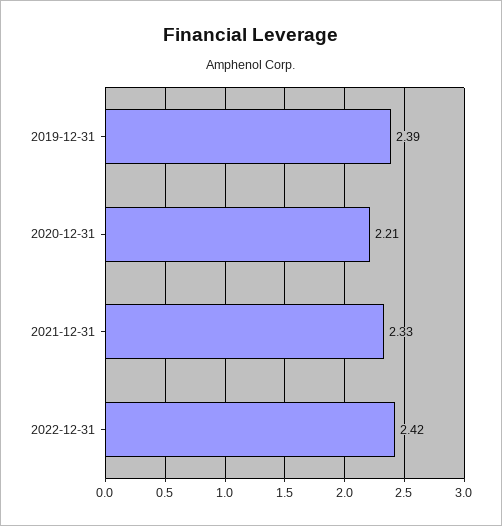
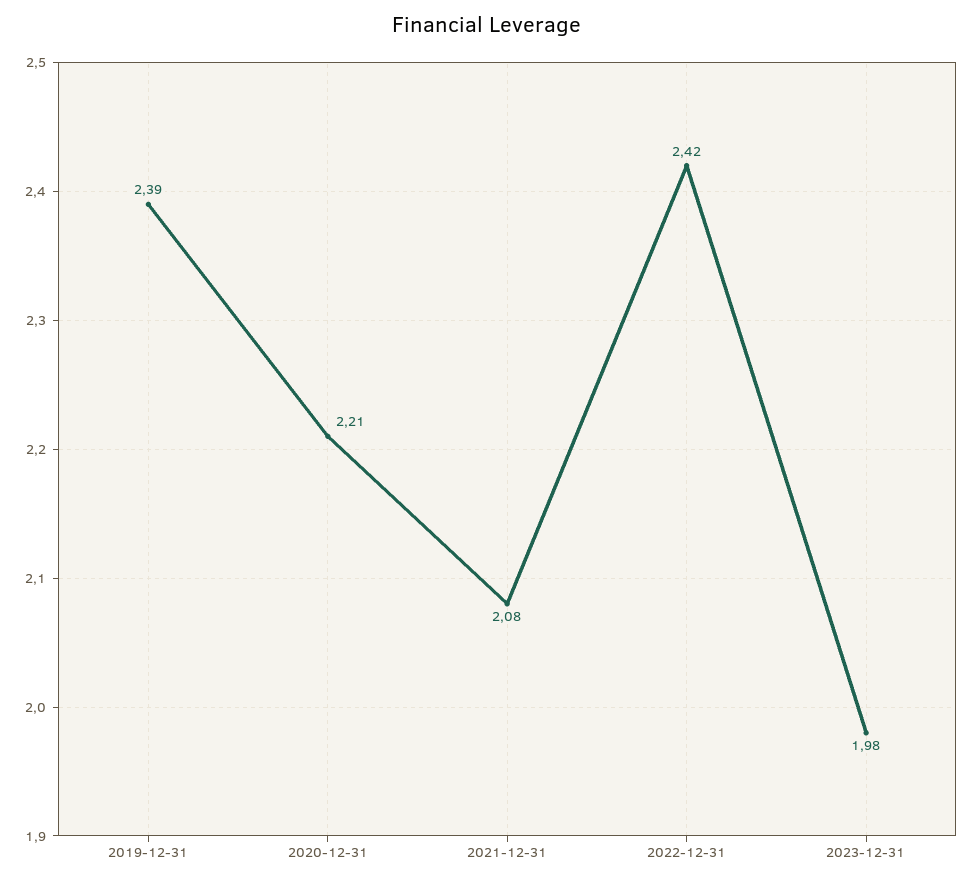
2021-12-31: 2.33 -> 2.08
2023-12-31: none -> 1.98

